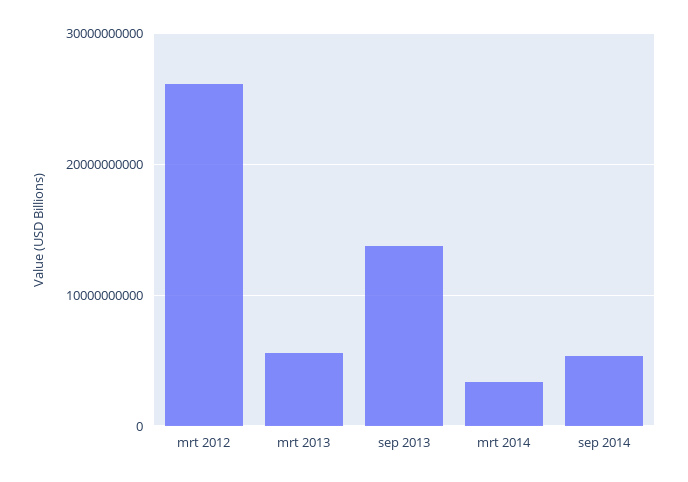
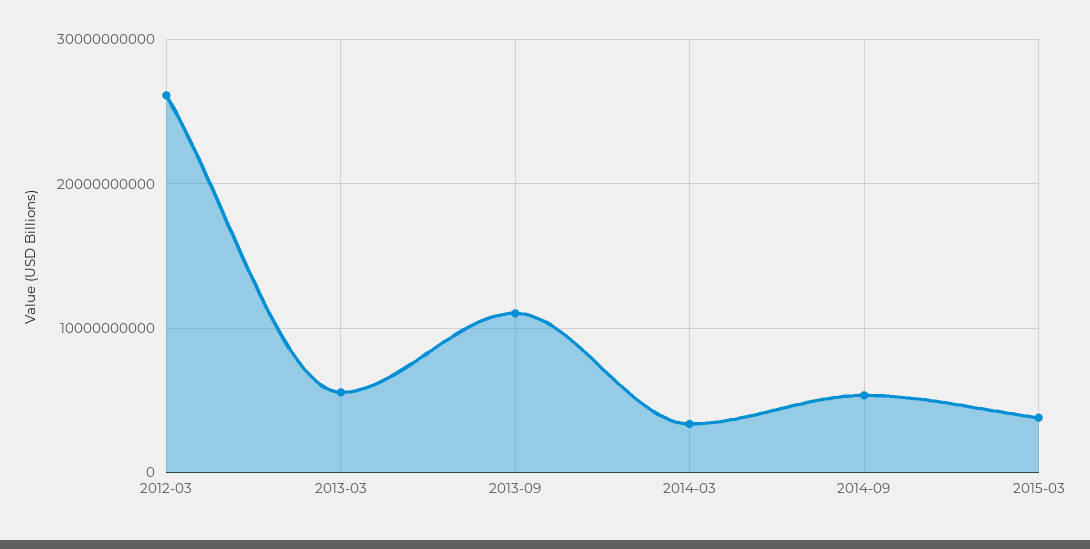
sep 2013: 14000000000 -> 11000000000
2015-03: none -> 4000000000

